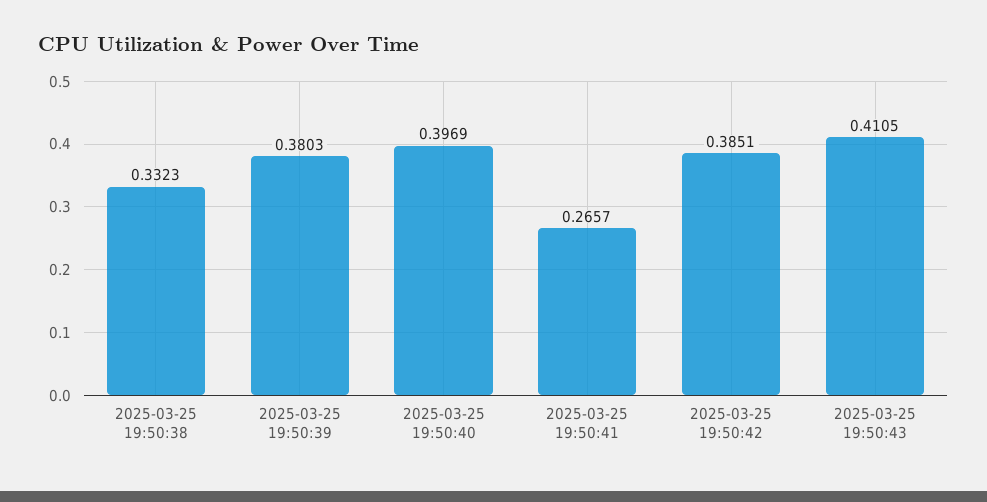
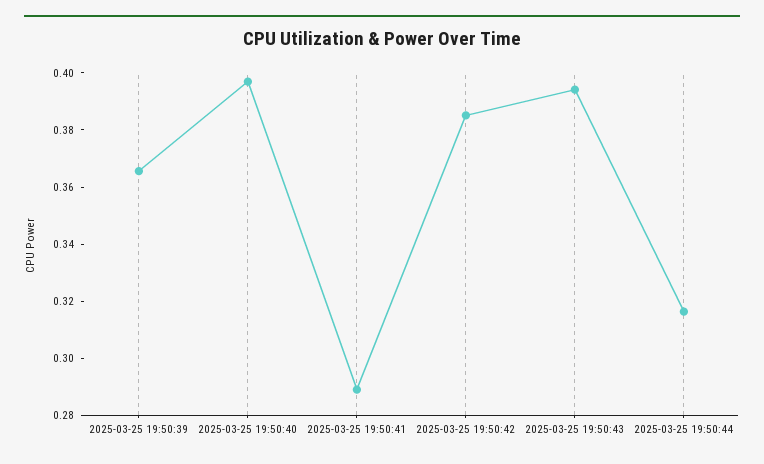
2025-03-25 19:50:38: 0.3323 -> none
2025-03-25 19:50:39: 0.3803 -> 0.365
2025-03-25 19:50:41: 0.2657 -> 0.29
2025-03-25 19:50:43: 0.4105 -> 0.395
2025-03-25 19:50:44: none -> 0.315

